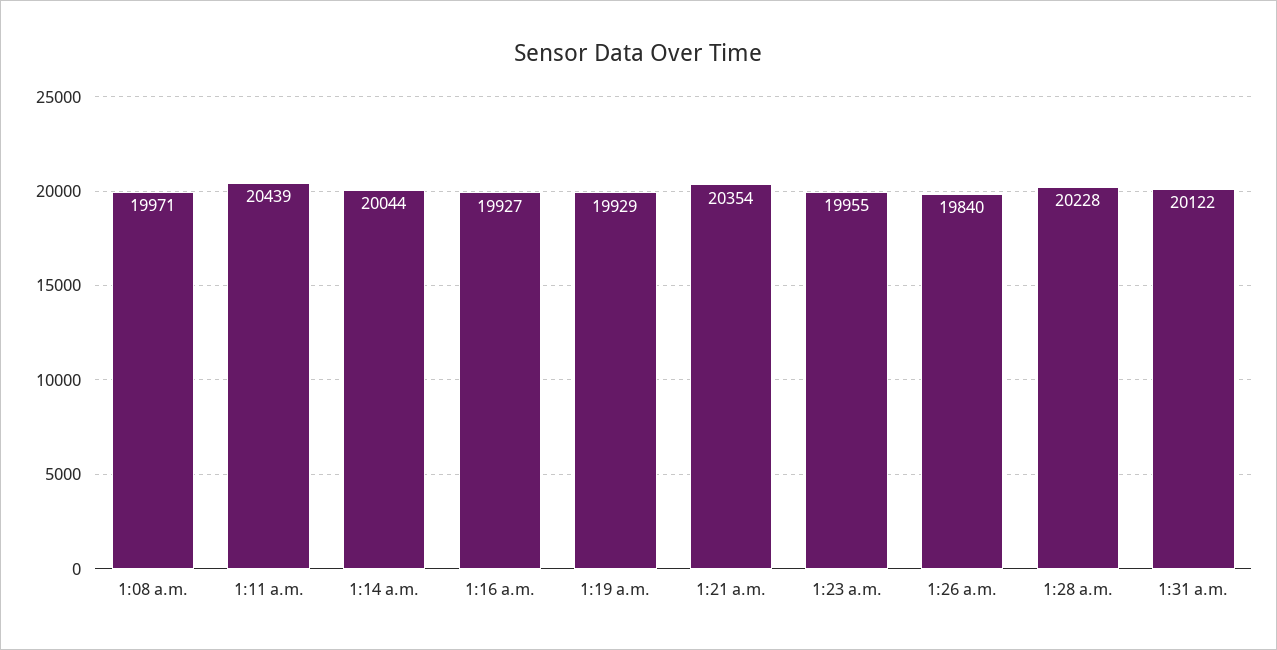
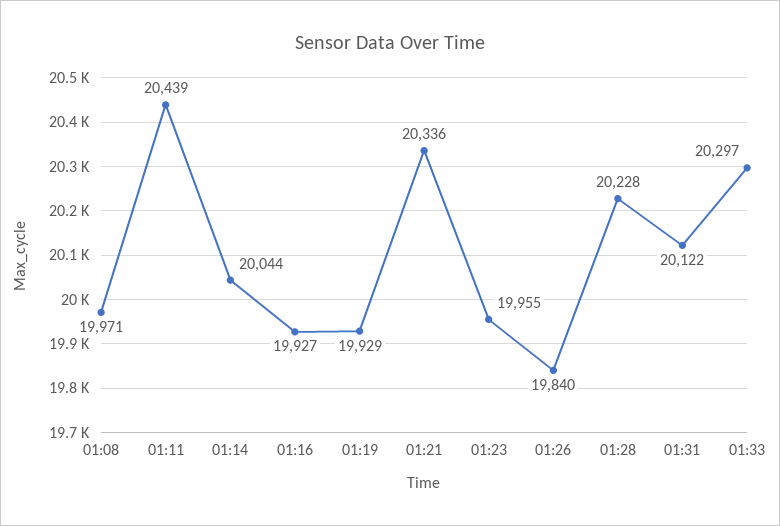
1:21 a.m.: 20354 -> 20336
01:33: none -> 20297

